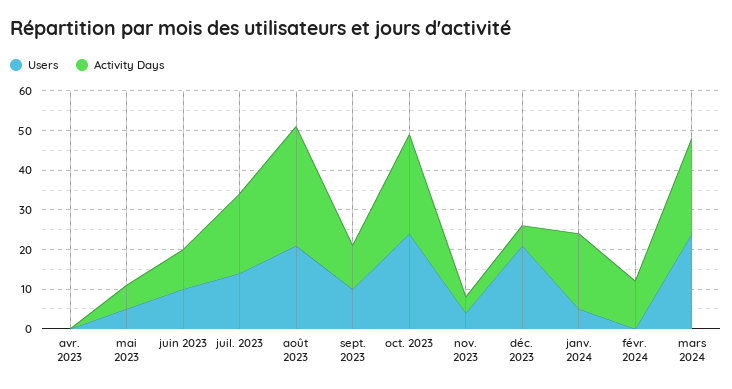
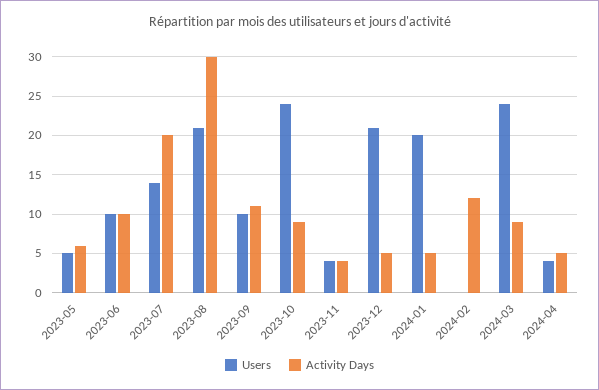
Users, avr. 2023: 0 -> none
Activity Days, avr. 2023: 0 -> none
Activity Days, oct. 2023: 25 -> 9
Users, janv. 2024: 5 -> 20
Activity Days, janv. 2024: 20 -> 5
Activity Days, mars 2024: 25 -> 9
Users, 2024-04: none -> 4
Activity Days, 2024-04: none -> 5

